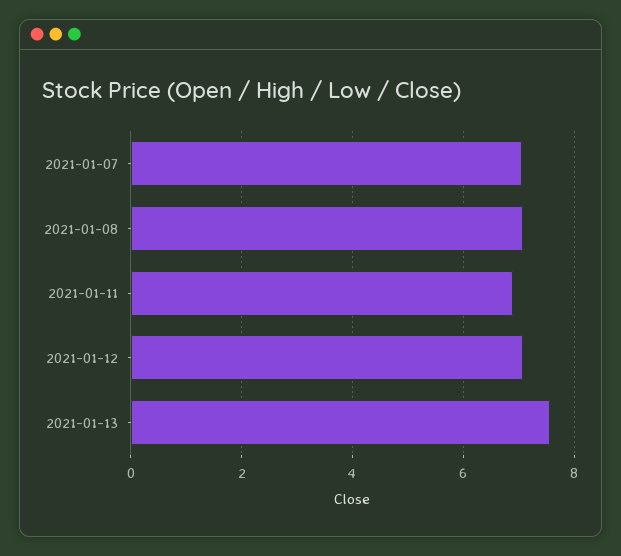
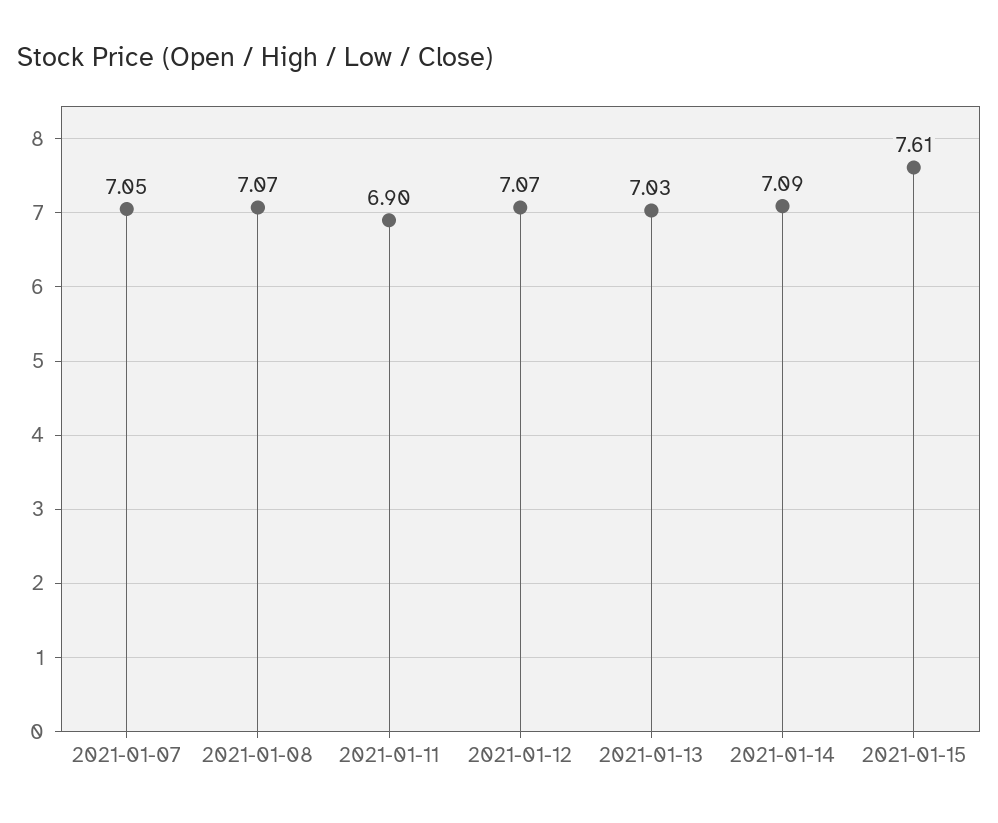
2021-01-13: 7.6 -> 7.03
2021-01-14: none -> 7.09
2021-01-15: none -> 7.61

